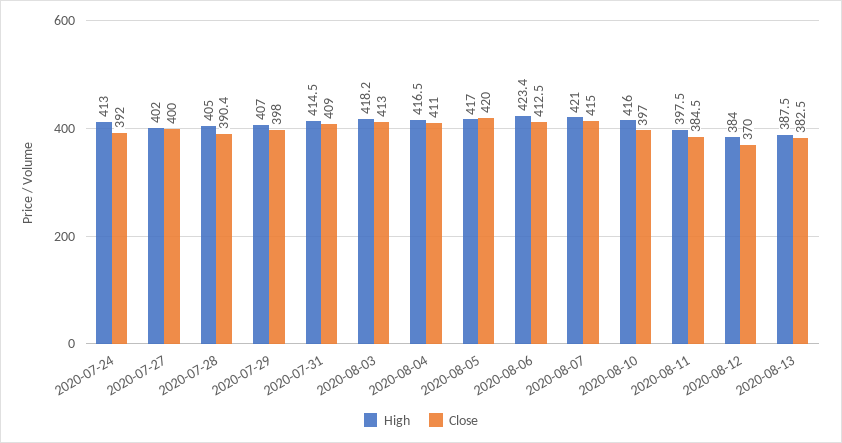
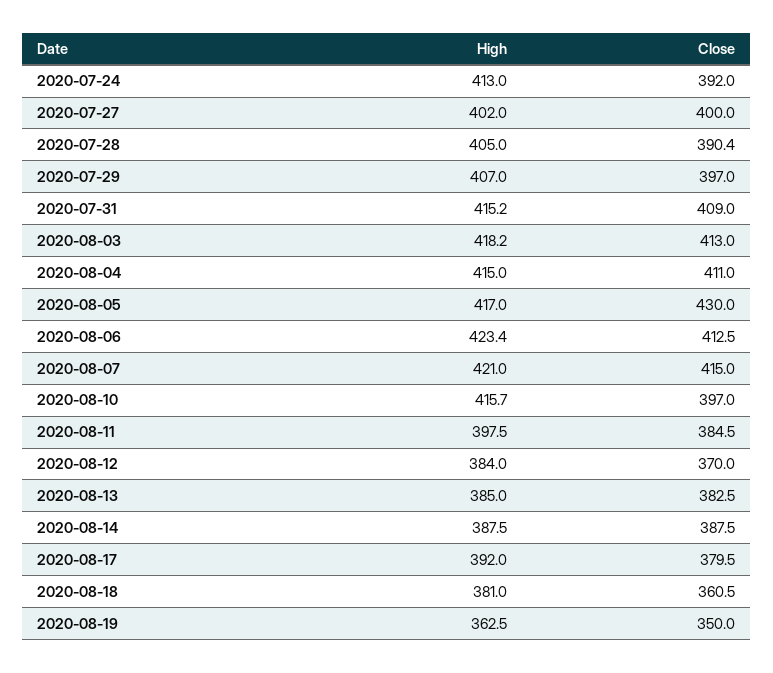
Close, 2020-07-29: 398 -> 397
High, 2020-07-31: 414.5 -> 415.2
High, 2020-08-04: 416.5 -> 415
Close, 2020-08-05: 420 -> 430
High, 2020-08-10: 416 -> 415.7
High, 2020-08-13: 387.5 -> 385
High, 2020-08-14: none -> 387.5
Close, 2020-08-14: none -> 387.5
High, 2020-08-17: none -> 392
Close, 2020-08-17: none -> 379.5
High, 2020-08-18: none -> 381
Close, 2020-08-18: none -> 360.5
High, 2020-08-19: none -> 362.5
Close, 2020-08-19: none -> 350

